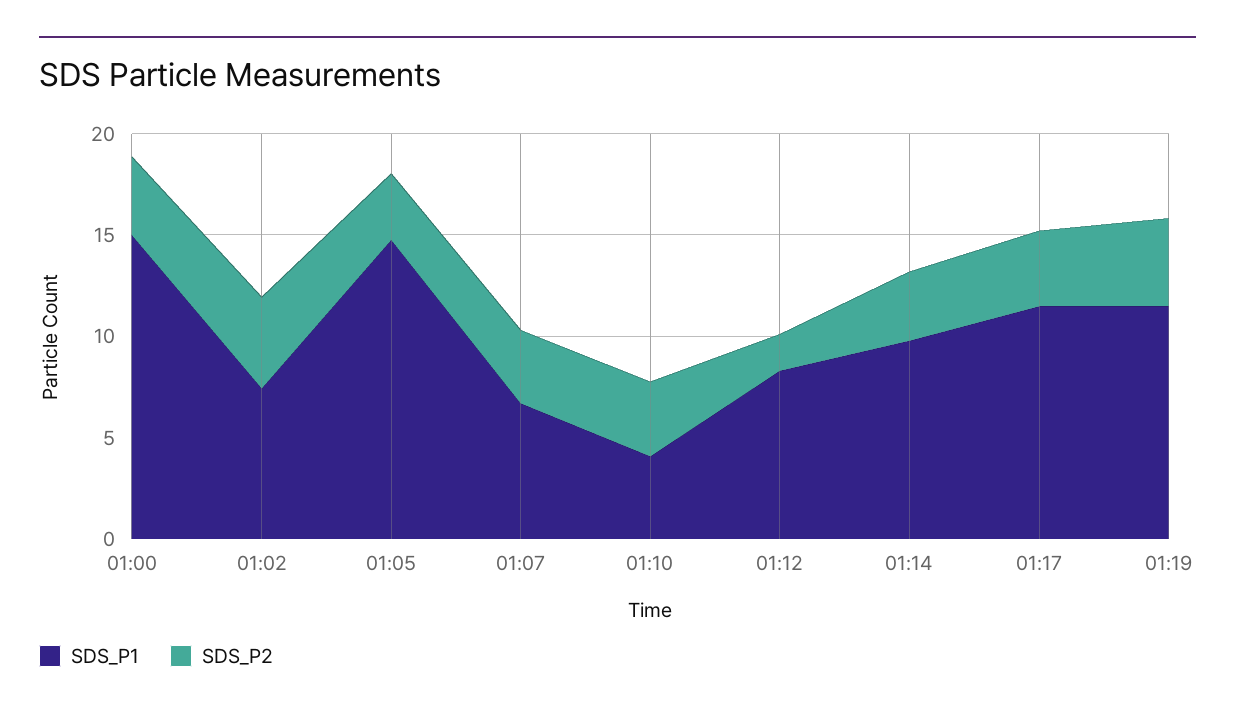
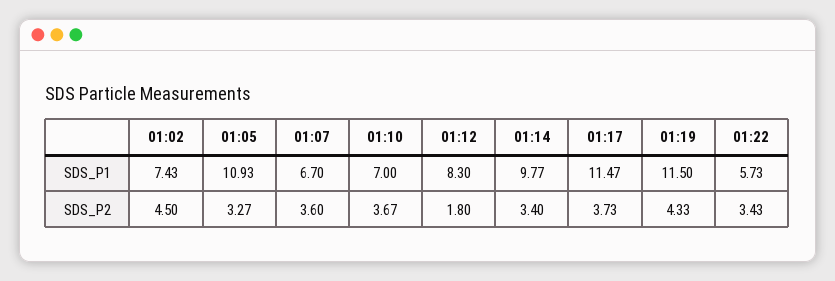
SDS_P1, 01:00: 15 -> none
SDS_P2, 01:00: 4 -> none
SDS_P1, 01:05: 15 -> 10.93
SDS_P1, 01:10: 4 -> 7
SDS_P1, 01:22: none -> 5.73
SDS_P2, 01:22: none -> 3.43

